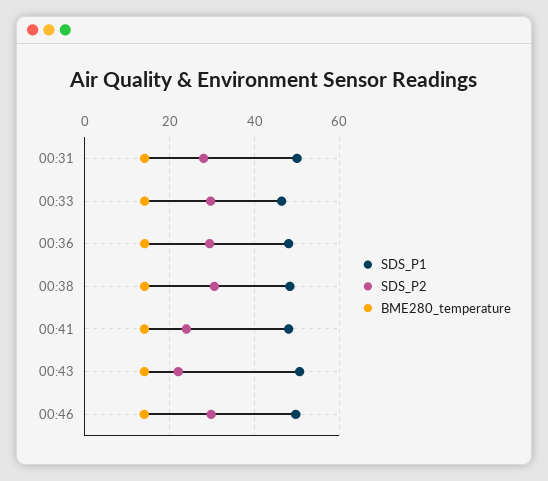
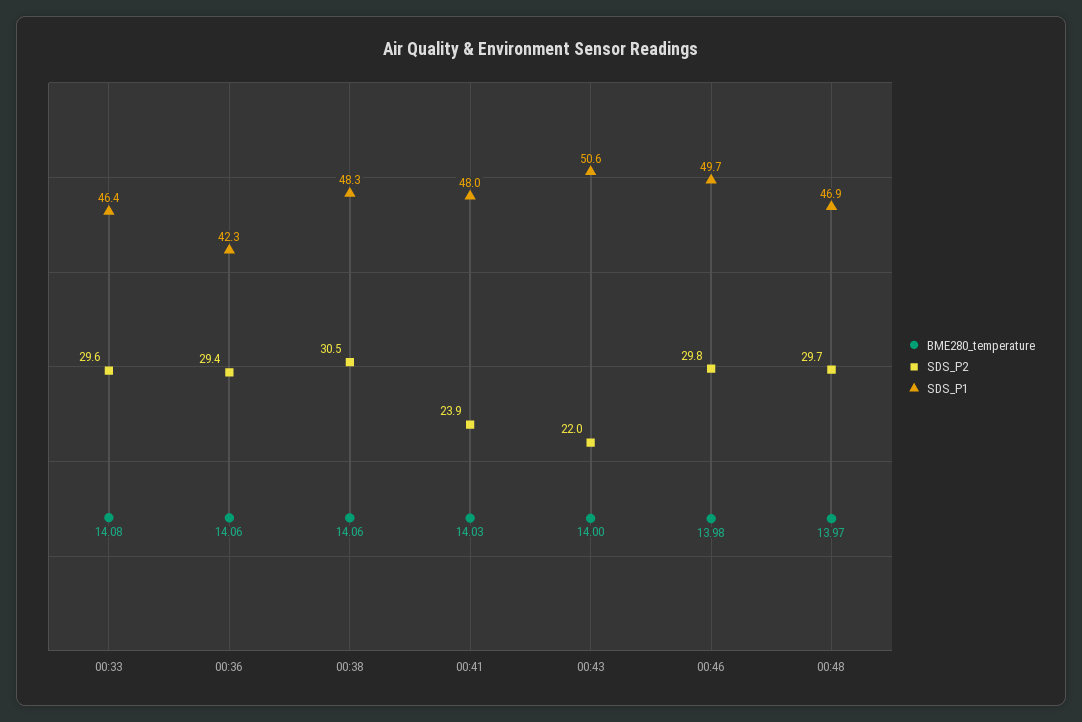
SDS_P1, 00:31: 50 -> none
SDS_P2, 00:31: 28 -> none
BME280_temperature, 00:31: 14 -> none
SDS_P1, 00:36: 48 -> 42.3
BME280_temperature, 00:48: none -> 13.97
SDS_P2, 00:48: none -> 29.7
SDS_P1, 00:48: none -> 46.9

